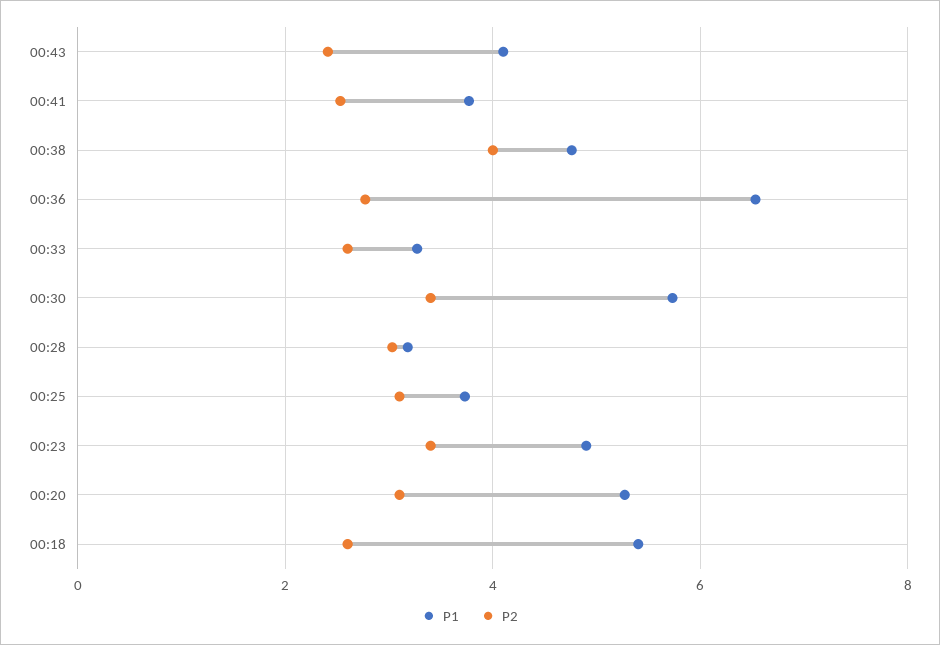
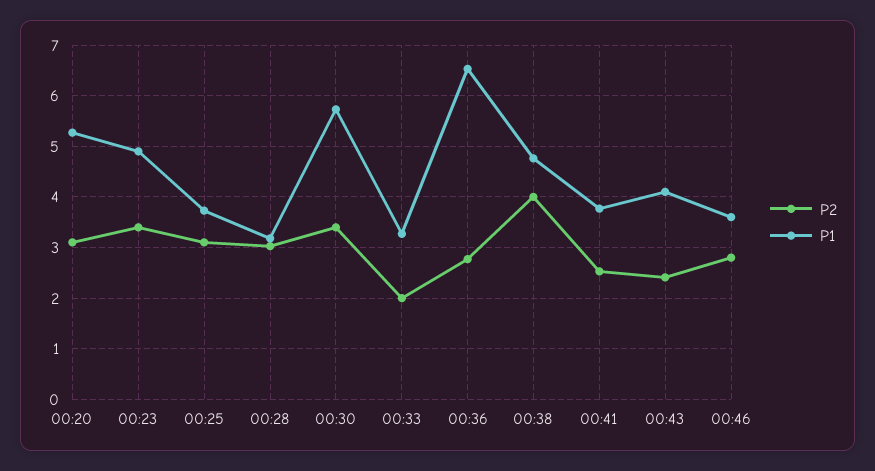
P2, 00:33: 2.6 -> 2
P1, 00:18: 5.4 -> none
P2, 00:18: 2.6 -> none
P2, 00:46: none -> 2.8
P1, 00:46: none -> 3.6

